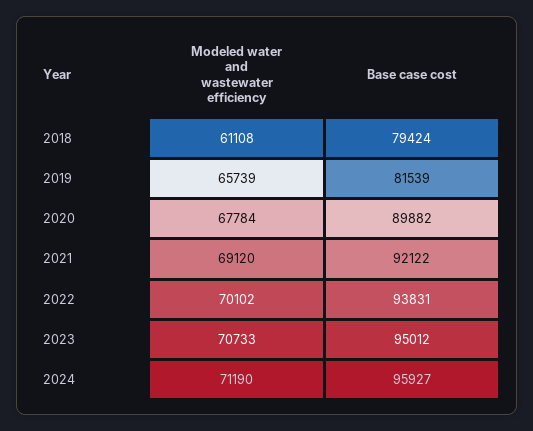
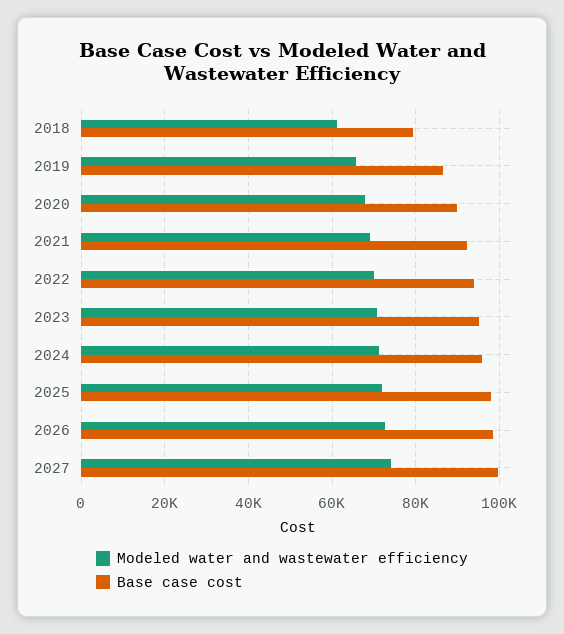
Base case cost, 2019: 81539 -> 86000
Modeled water and wastewater efficiency, 2025: none -> 72000
Base case cost, 2025: none -> 98000
Modeled water and wastewater efficiency, 2026: none -> 72000
Base case cost, 2026: none -> 98000
Modeled water and wastewater efficiency, 2027: none -> 74000
Base case cost, 2027: none -> 100000

